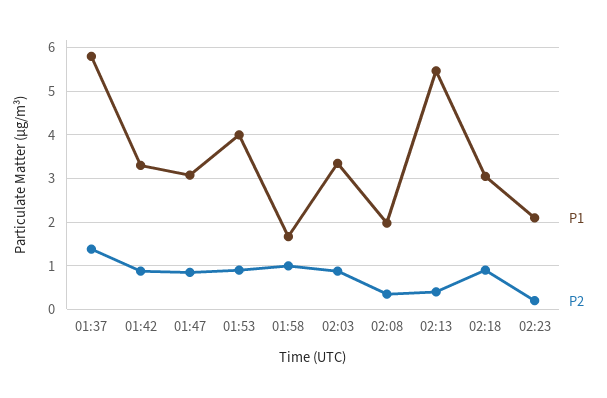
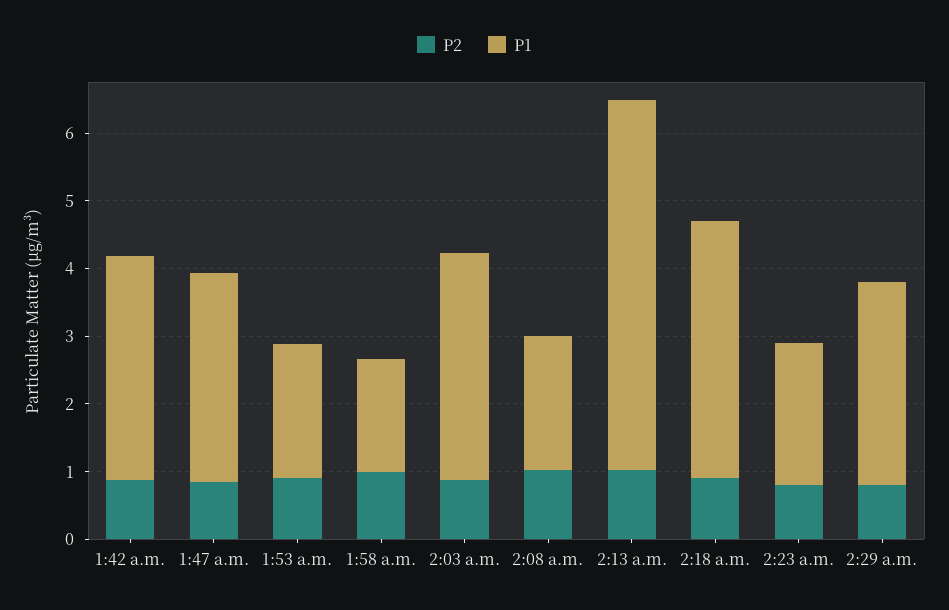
P1, 01:37: 5.8 -> none
P2, 01:37: 1.4 -> none
P1, 01:53: 4 -> 2
P2, 02:08: 0.4 -> 1
P2, 02:13: 0.4 -> 1
P1, 02:18: 3 -> 3.8
P2, 02:23: 0.2 -> 0.8
P2, 2:29 a.m.: none -> 0.8
P1, 2:29 a.m.: none -> 3

